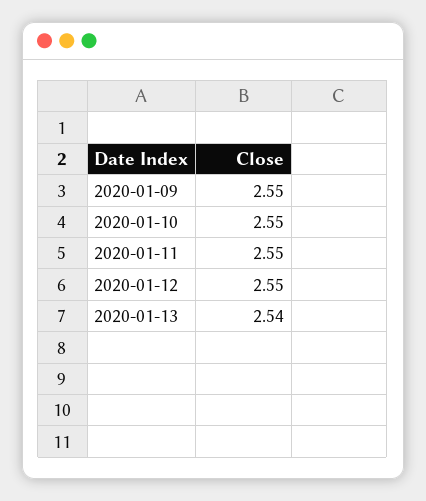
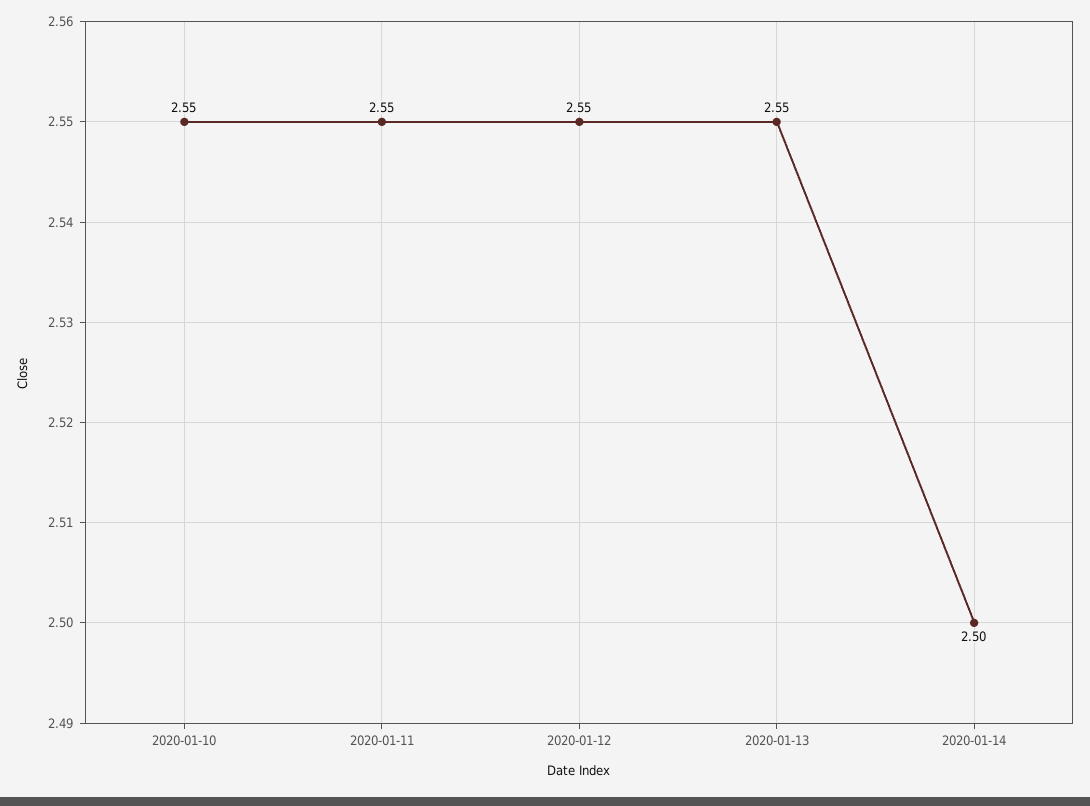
2020-01-09: 2.55 -> none
2020-01-13: 2.54 -> 2.55
2020-01-14: none -> 2.5

